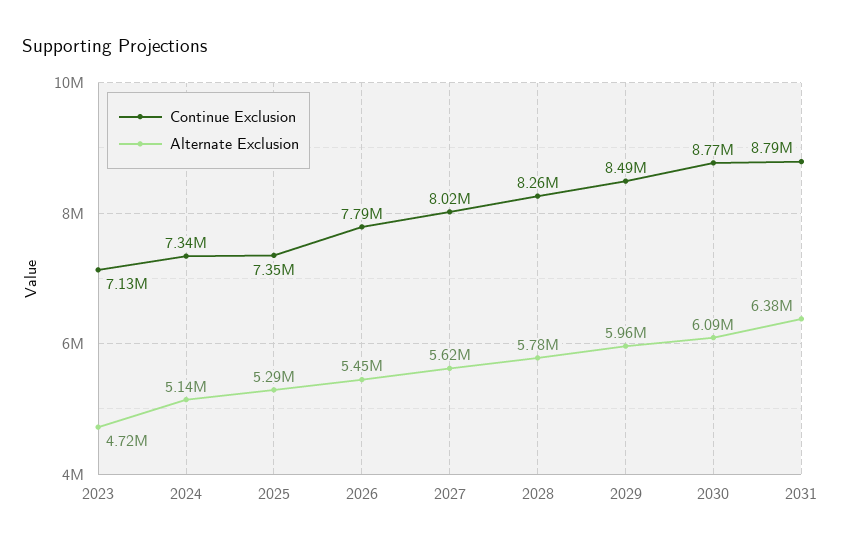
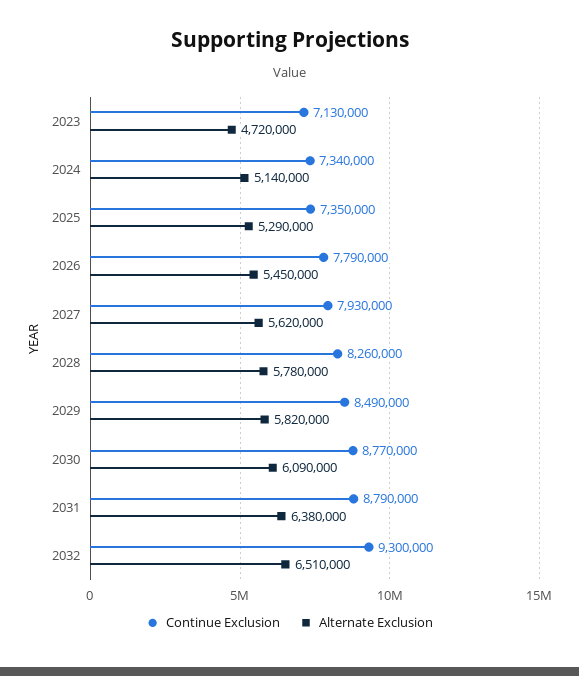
Continue Exclusion, 2027: 8020000 -> 7930000
Alternate Exclusion, 2029: 5960000 -> 5820000
Continue Exclusion, 2032: none -> 9300000
Alternate Exclusion, 2032: none -> 6510000

